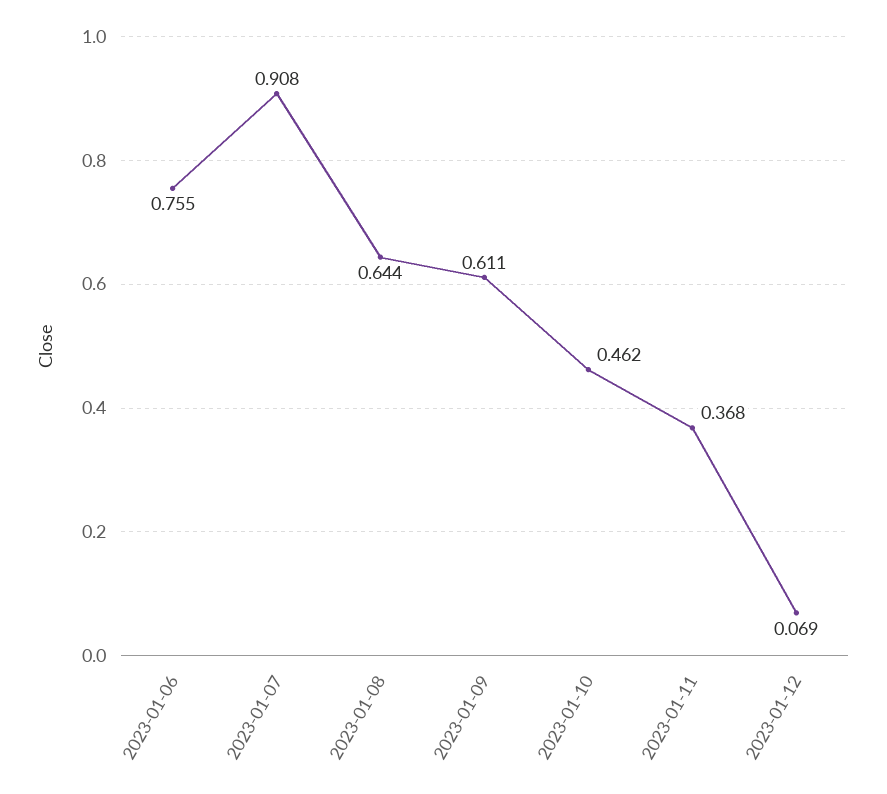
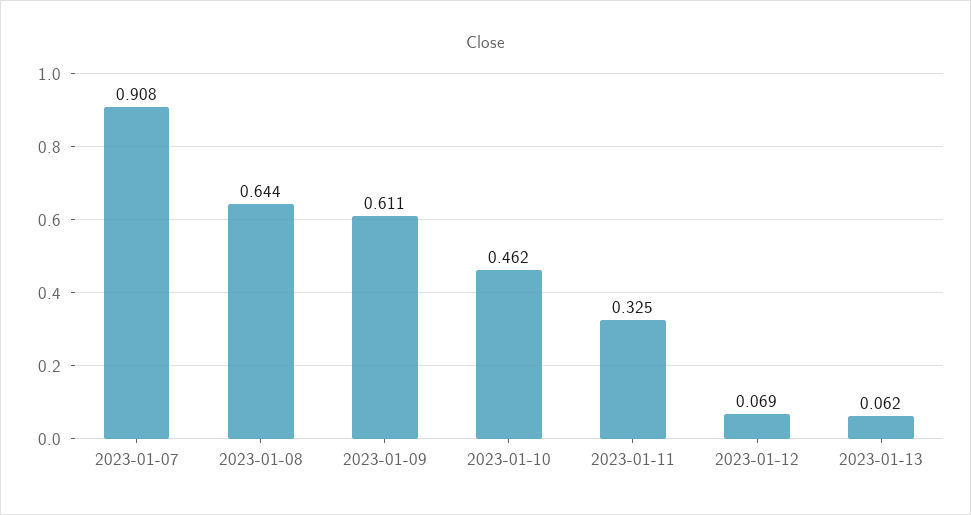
2023-01-06: 0.755 -> none
2023-01-11: 0.368 -> 0.325
2023-01-13: none -> 0.062

